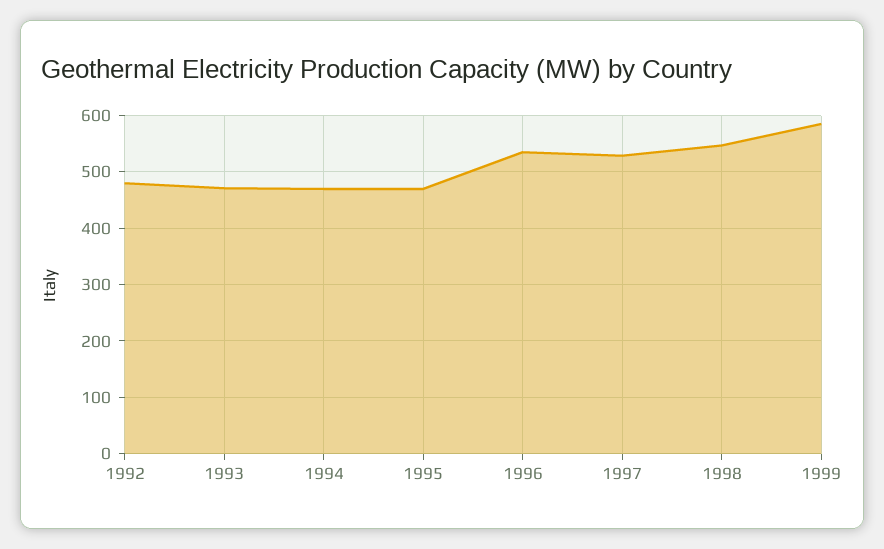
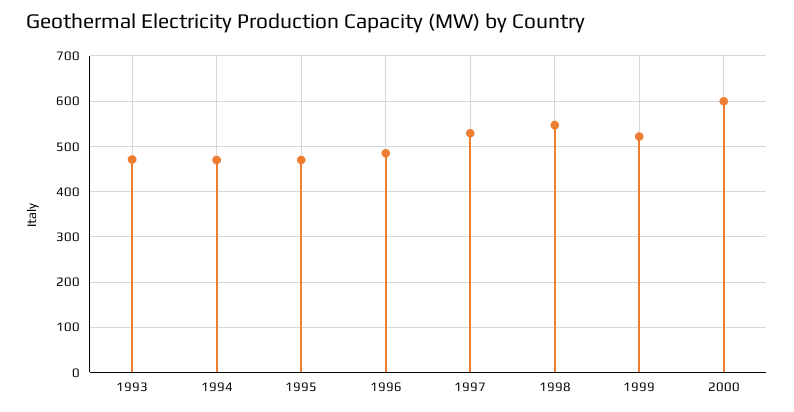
1992: 480 -> none
1996: 540 -> 480
1999: 580 -> 520
2000: none -> 600

